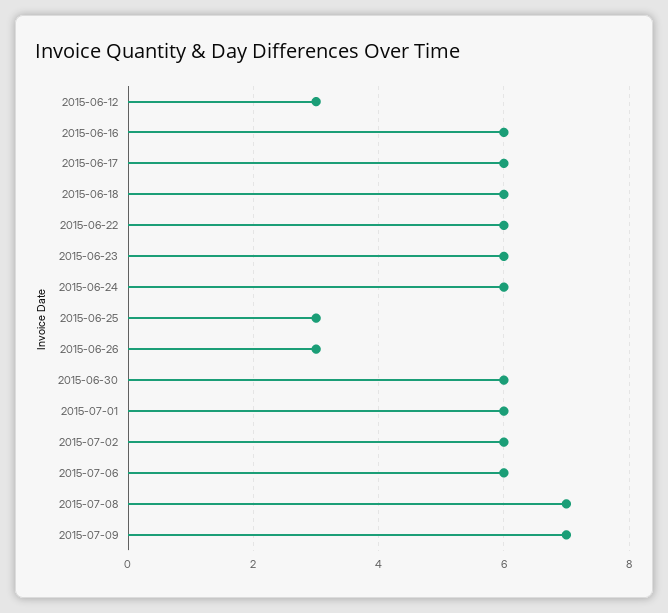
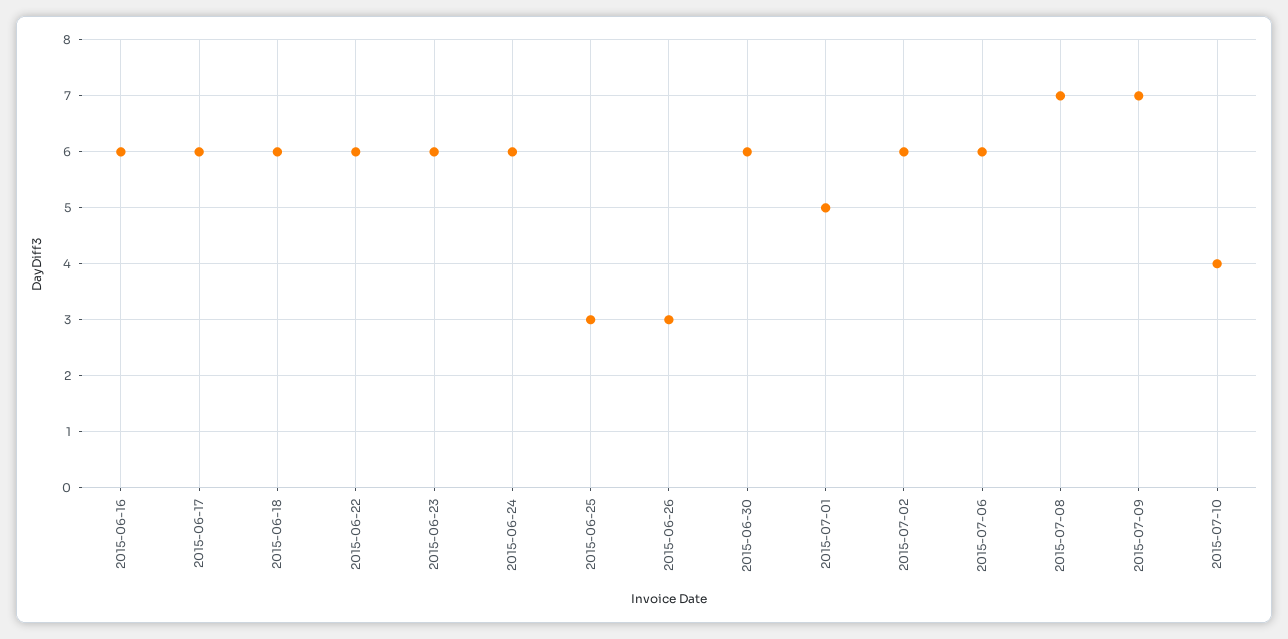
2015-06-12: 3 -> none
2015-07-01: 6 -> 5
2015-07-10: none -> 4

